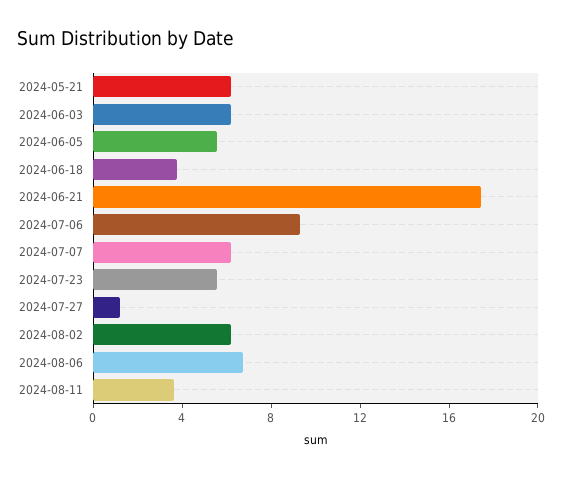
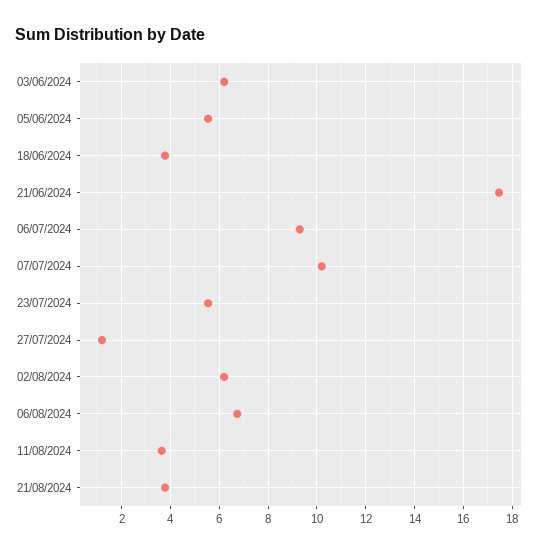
2024-05-21: 6 -> none
2024-07-07: 6 -> 10.25
21/08/2024: none -> 3.75

